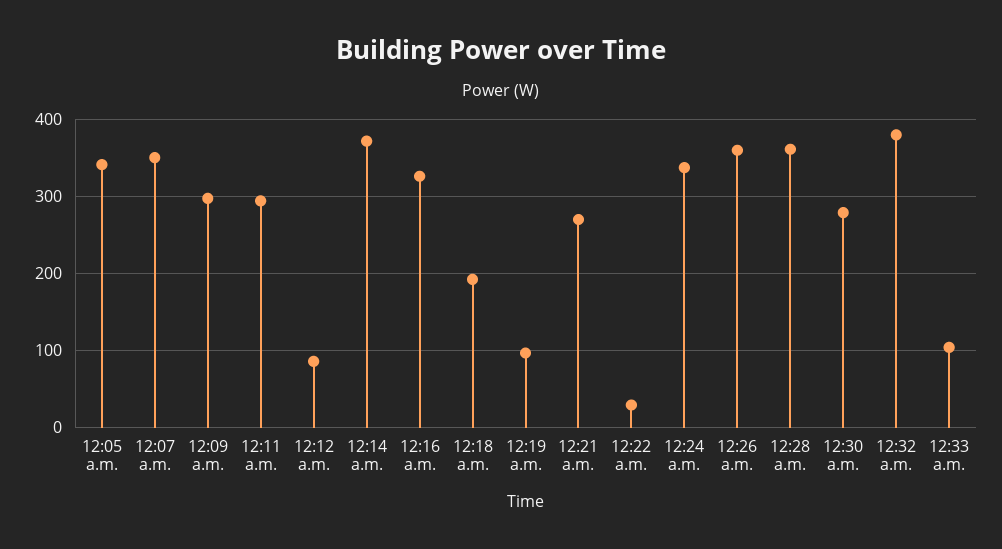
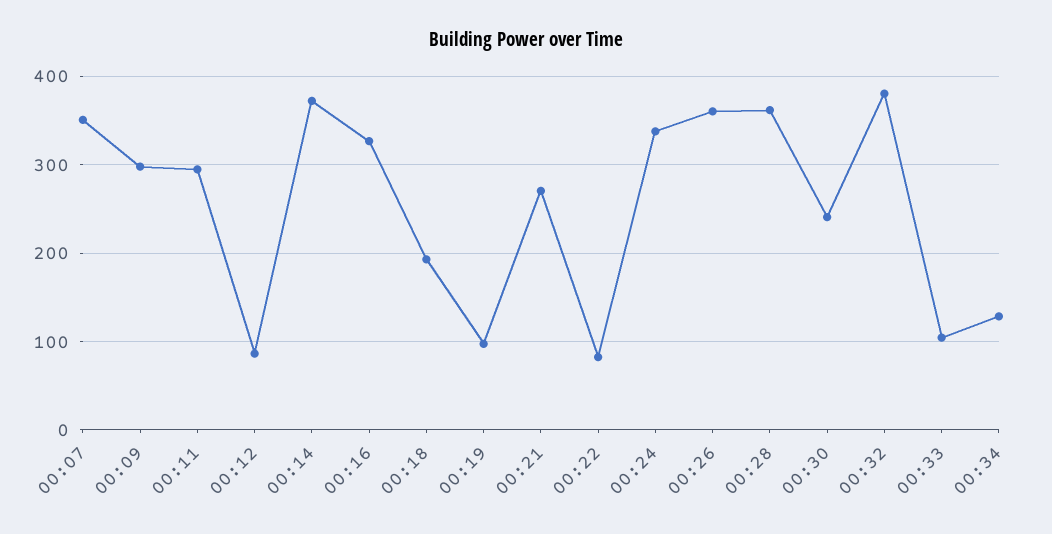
12:05 a.m.: 340 -> none
12:22 a.m.: 30 -> 80
12:30 a.m.: 280 -> 240
00:34: none -> 130

